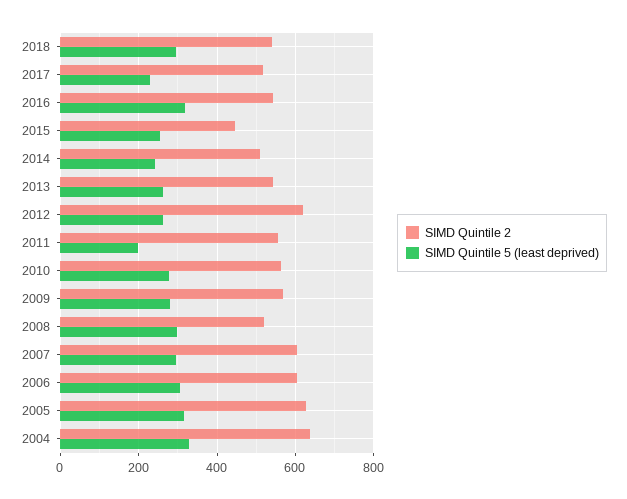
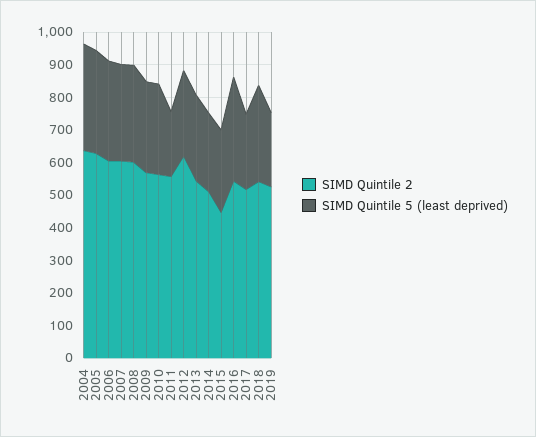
SIMD Quintile 2, 2008: 520 -> 600
SIMD Quintile 2, 2019: none -> 525
SIMD Quintile 5 (least deprived), 2019: none -> 225

